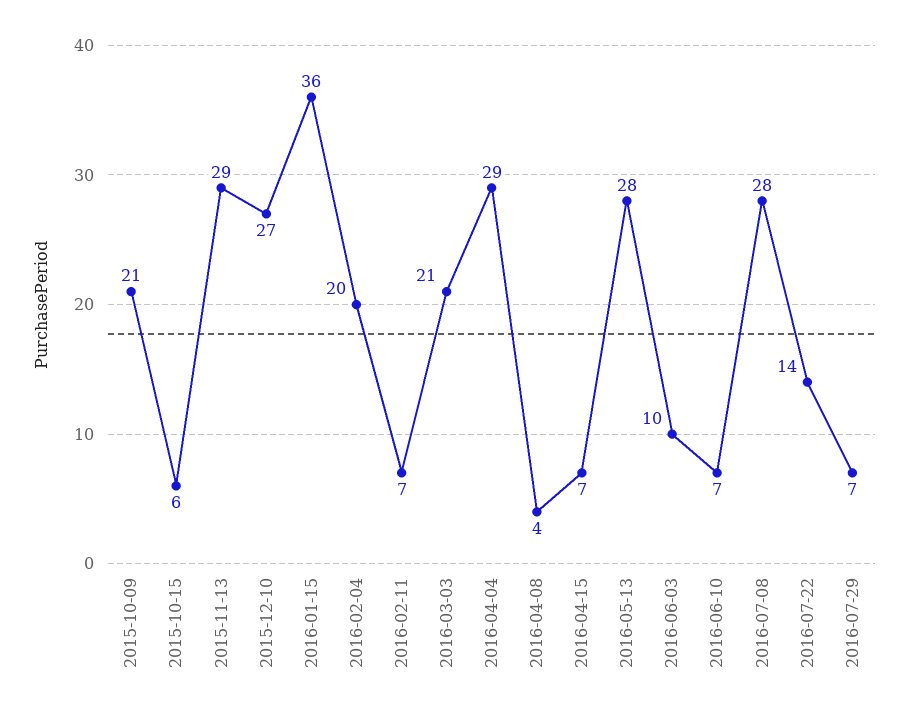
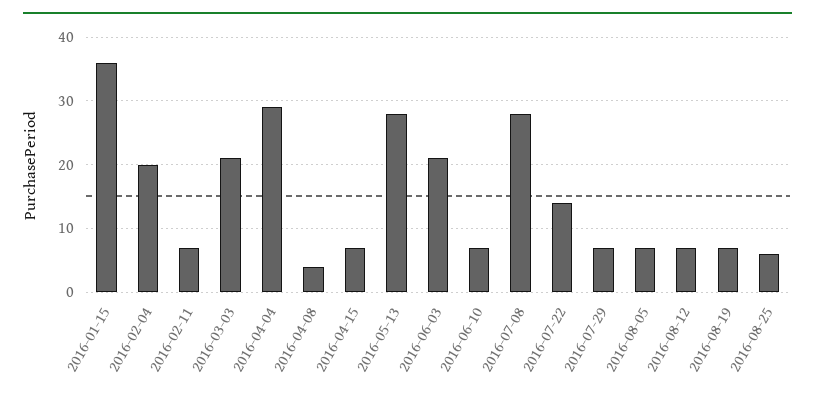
2015-10-09: 21 -> none
2015-10-15: 6 -> none
2015-11-13: 29 -> none
2015-12-10: 27 -> none
2016-06-03: 10 -> 21
2016-08-05: none -> 7
2016-08-12: none -> 7
2016-08-19: none -> 7
2016-08-25: none -> 6

